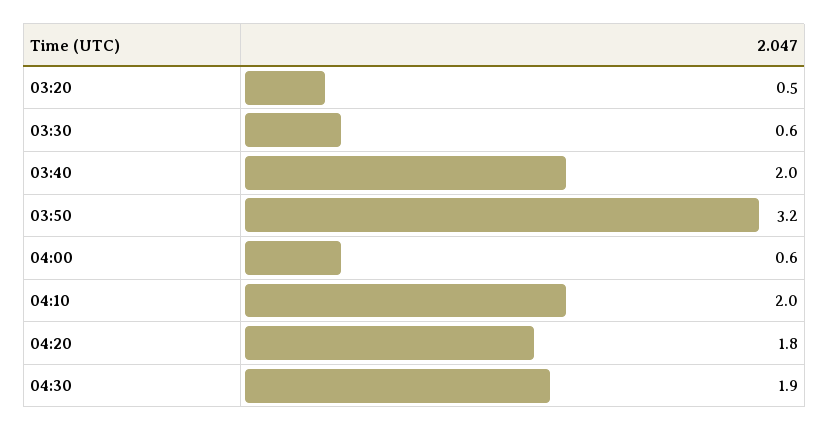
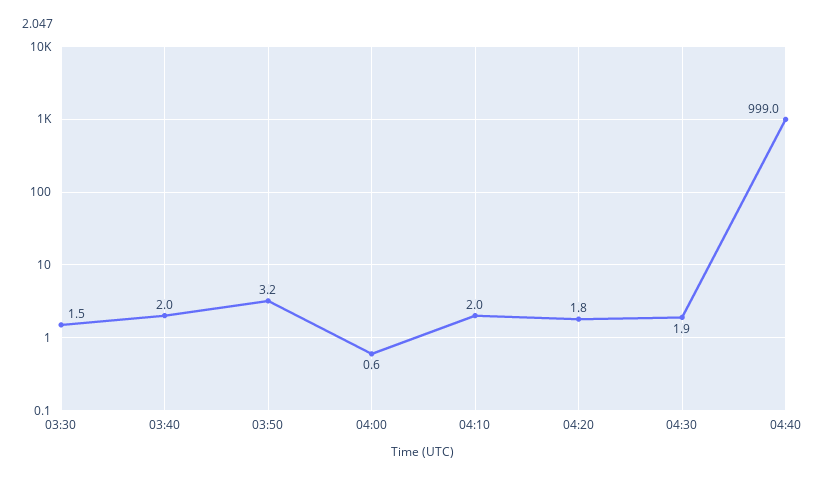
03:20: 0.5 -> none
03:30: 0.6 -> 1.5
04:40: none -> 999

